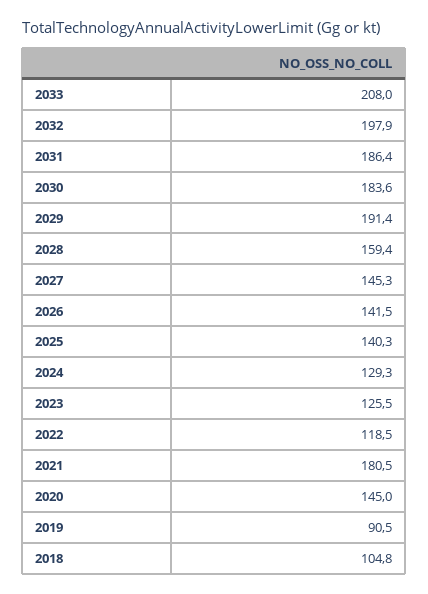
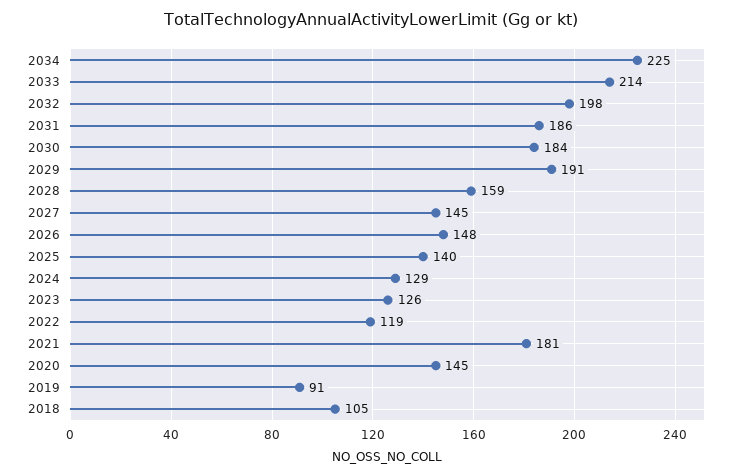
2033: 208 -> 214
2026: 141.5 -> 148
2034: none -> 225

